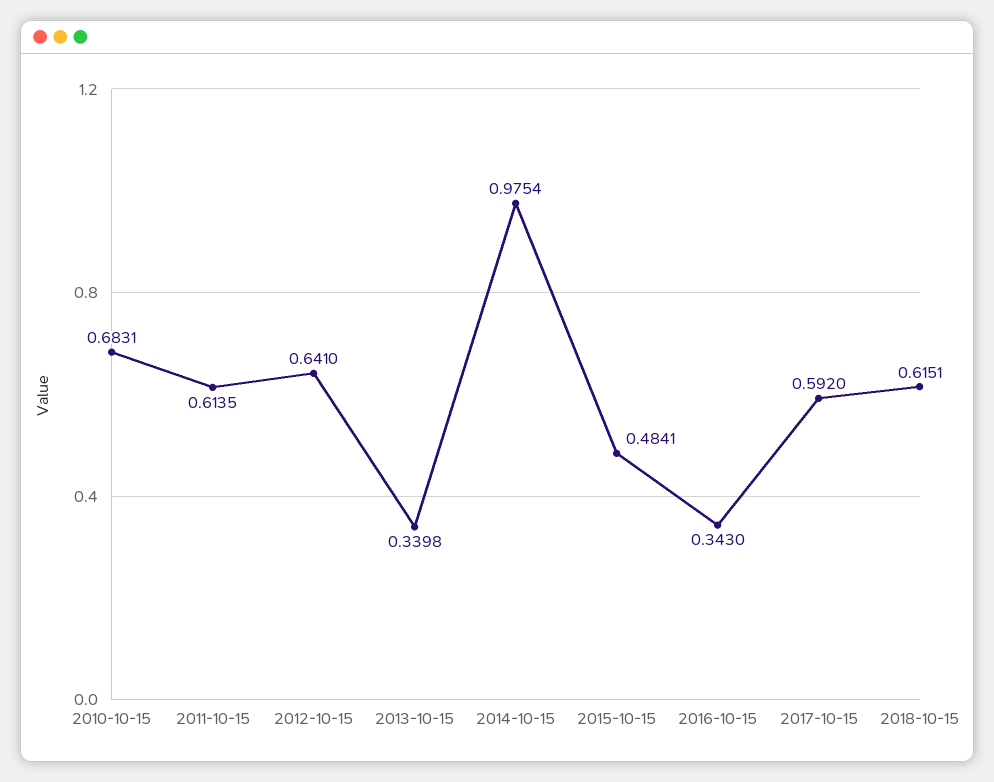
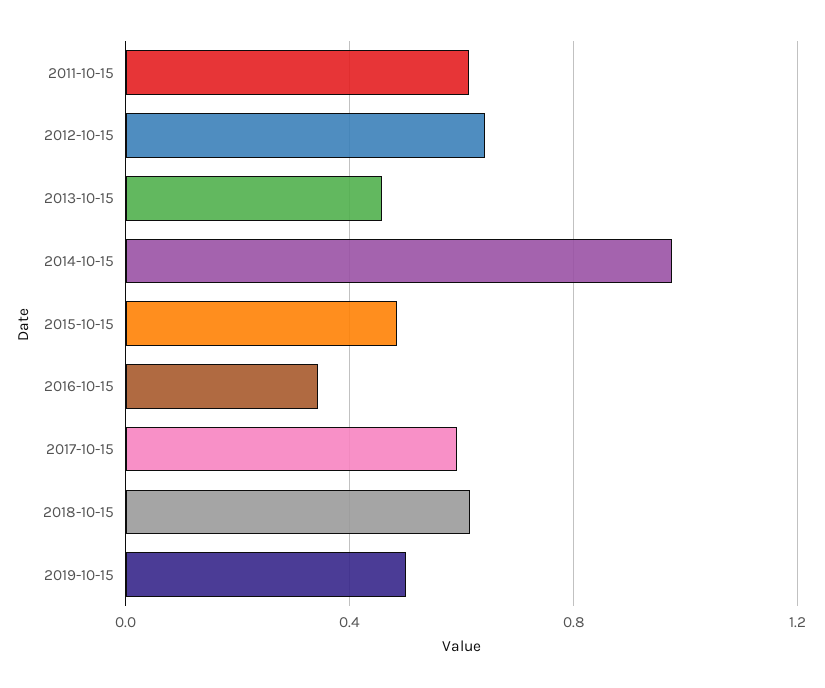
2010-10-15: 0.6831 -> none
2013-10-15: 0.3398 -> 0.45
2019-10-15: none -> 0.5

